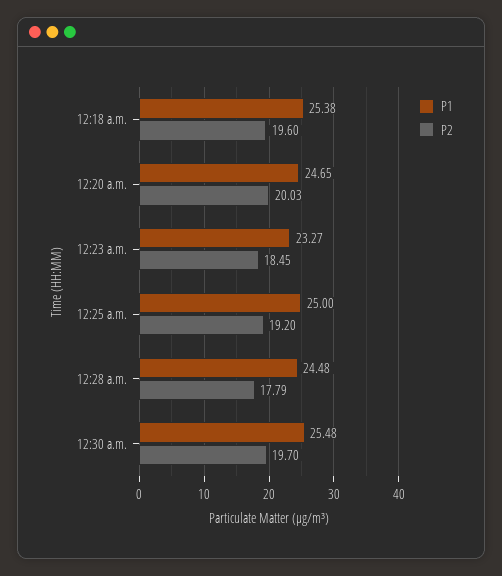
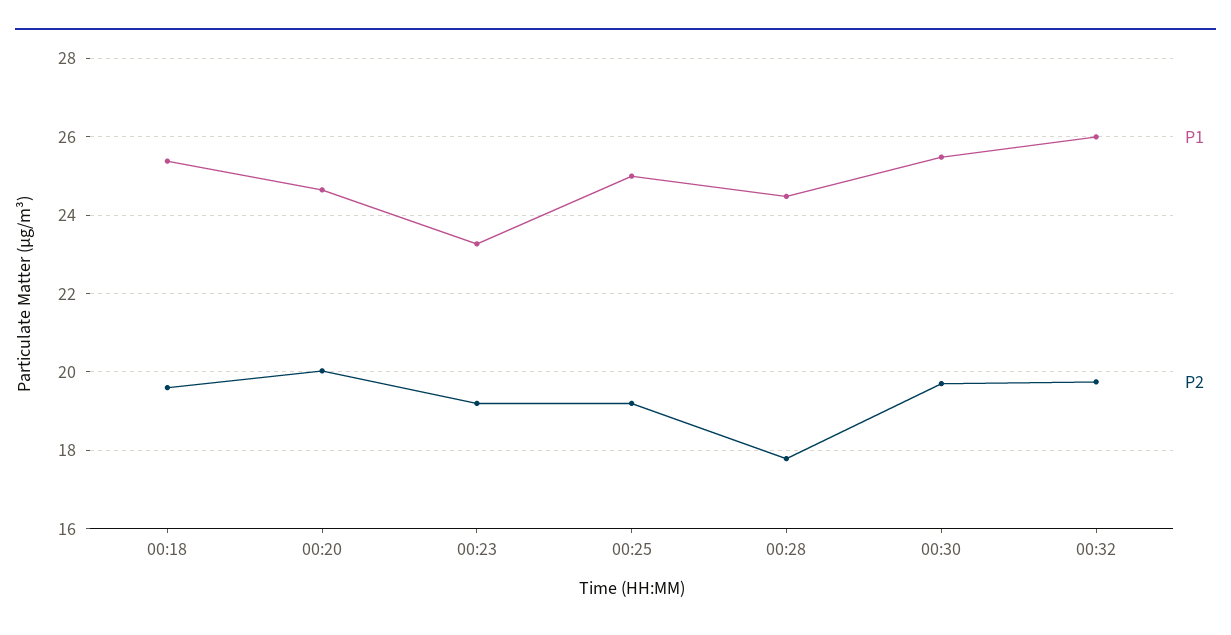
P2, 12:23 a.m.: 18.45 -> 19.2
P1, 00:32: none -> 26
P2, 00:32: none -> 19.8

